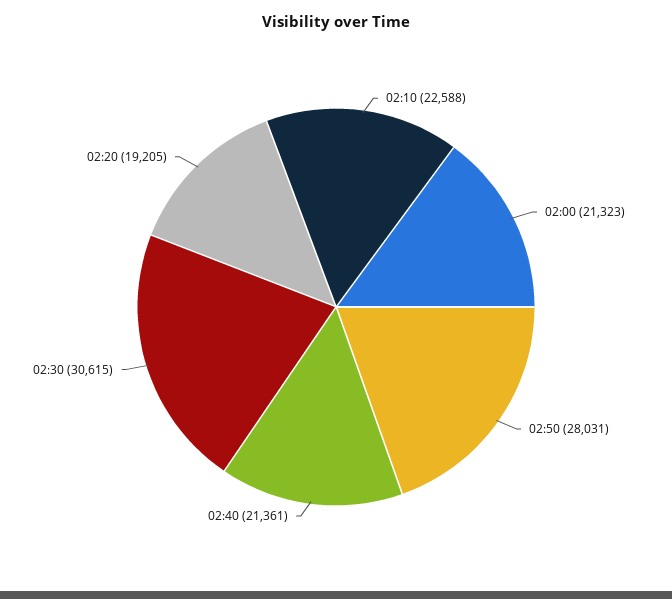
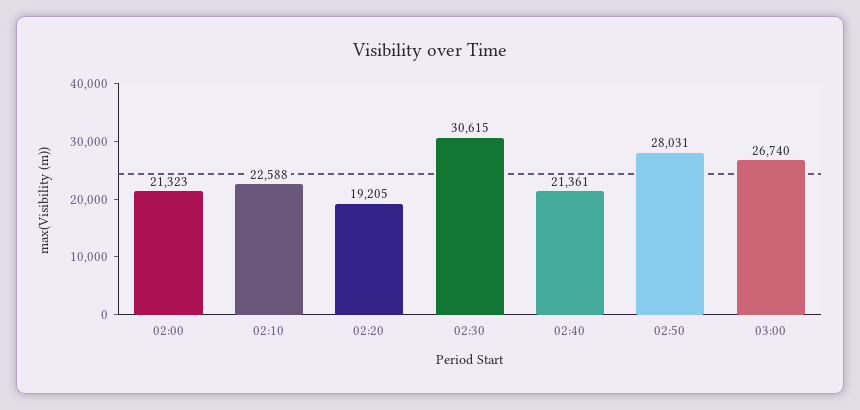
03:00: none -> 26740

